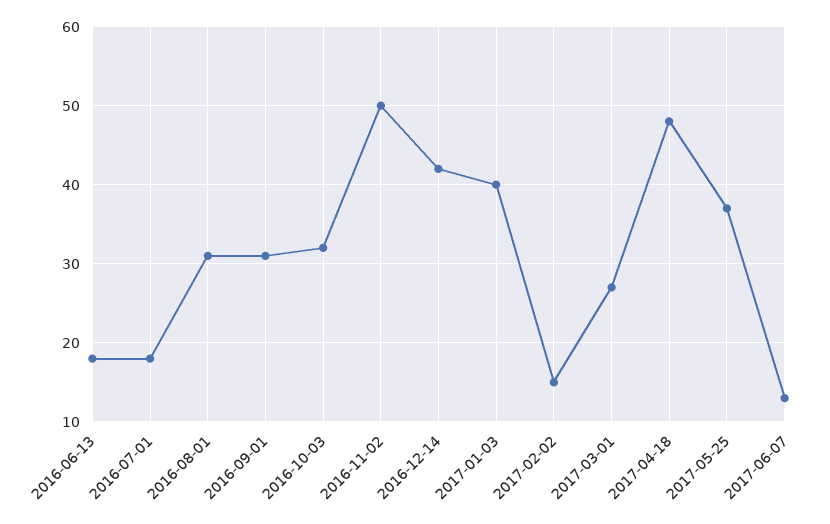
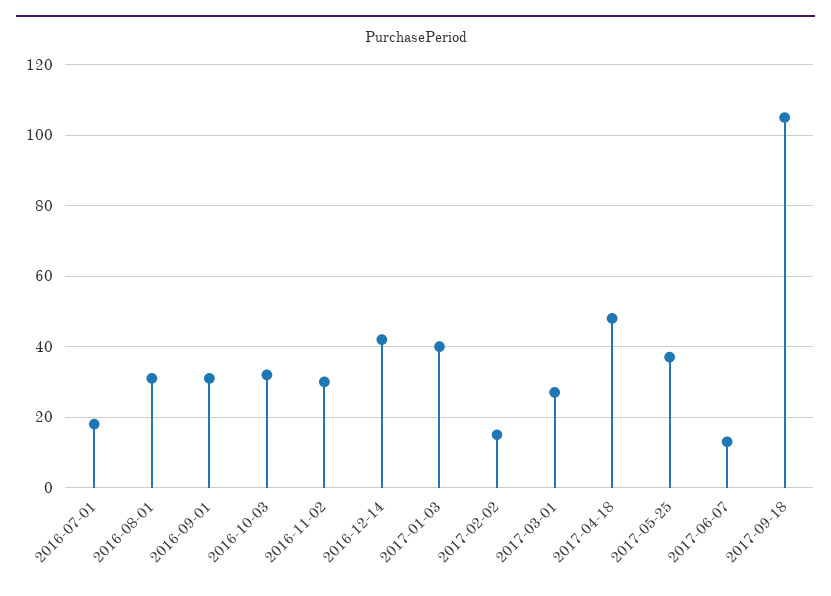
2016-06-13: 18 -> none
2016-11-02: 50 -> 30
2017-09-18: none -> 105

